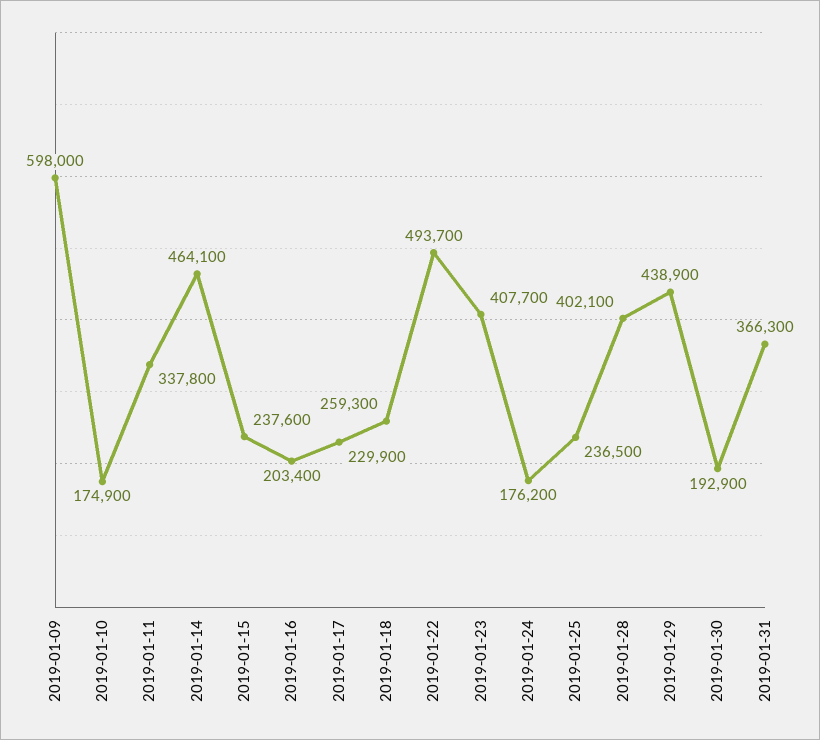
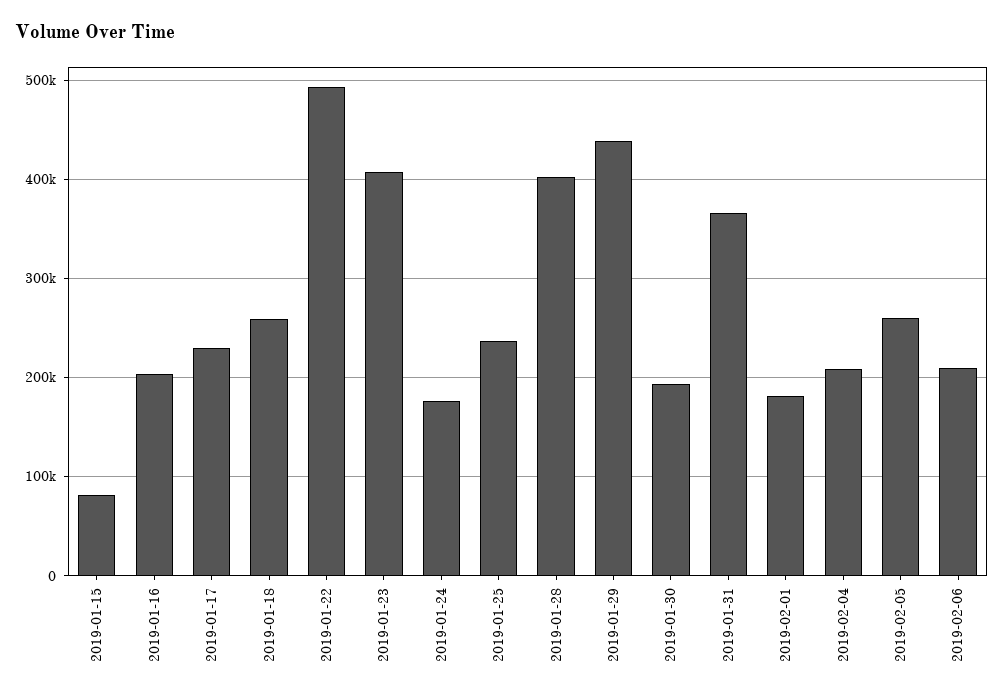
2019-01-09: 598000 -> none
2019-01-10: 174900 -> none
2019-01-11: 337800 -> none
2019-01-14: 464100 -> none
2019-01-15: 237600 -> 80000
2019-02-01: none -> 180000
2019-02-04: none -> 210000
2019-02-05: none -> 260000
2019-02-06: none -> 210000

